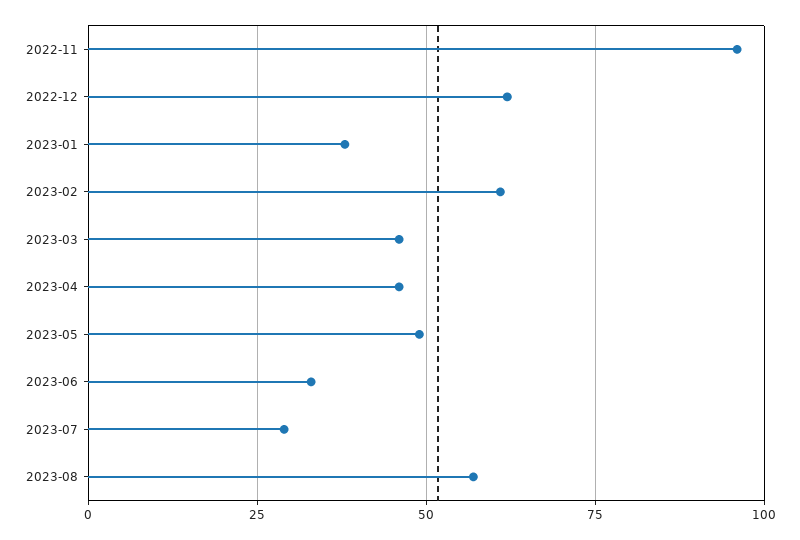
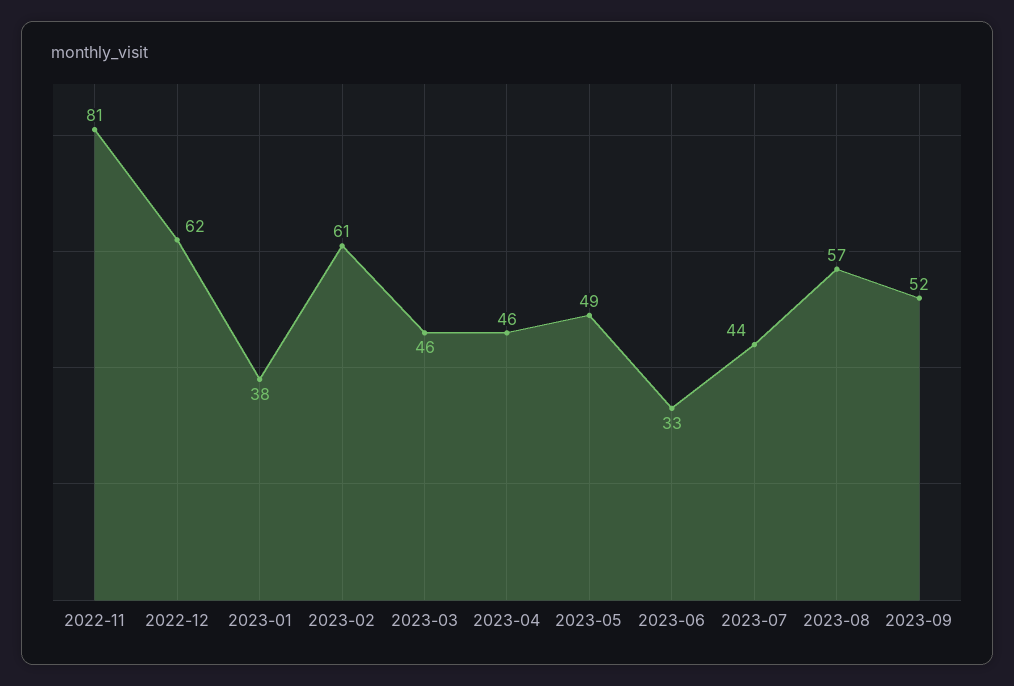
2022-11: 95 -> 81
2023-07: 30 -> 44
2023-09: none -> 52

